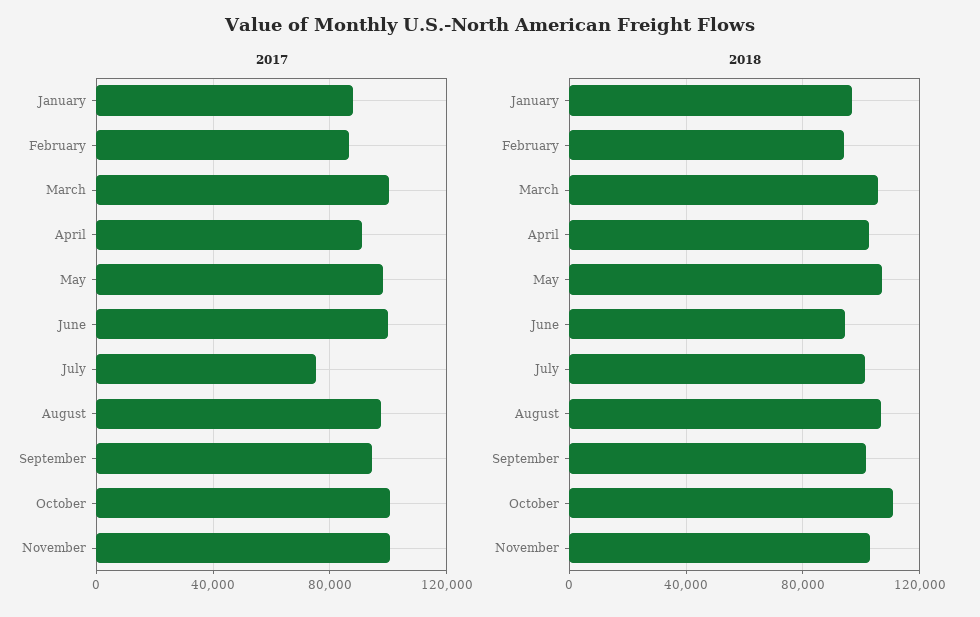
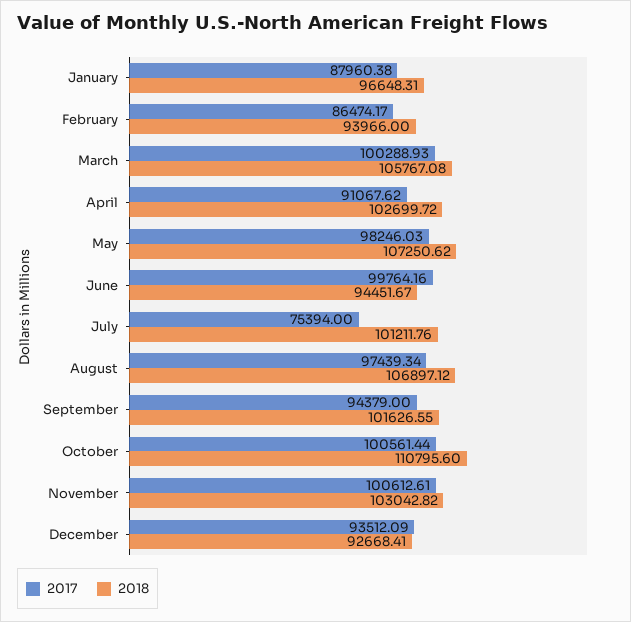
2017, December: none -> 93512.09
2018, December: none -> 92668.41

